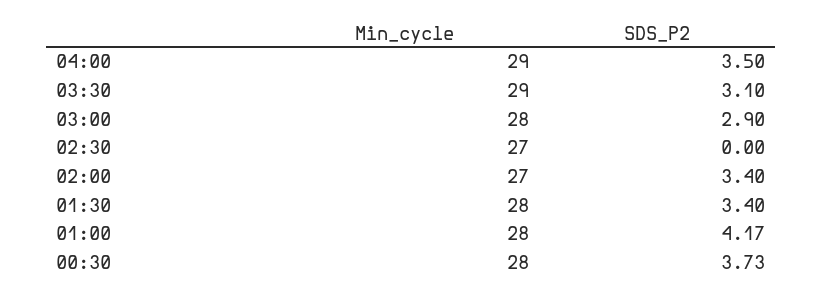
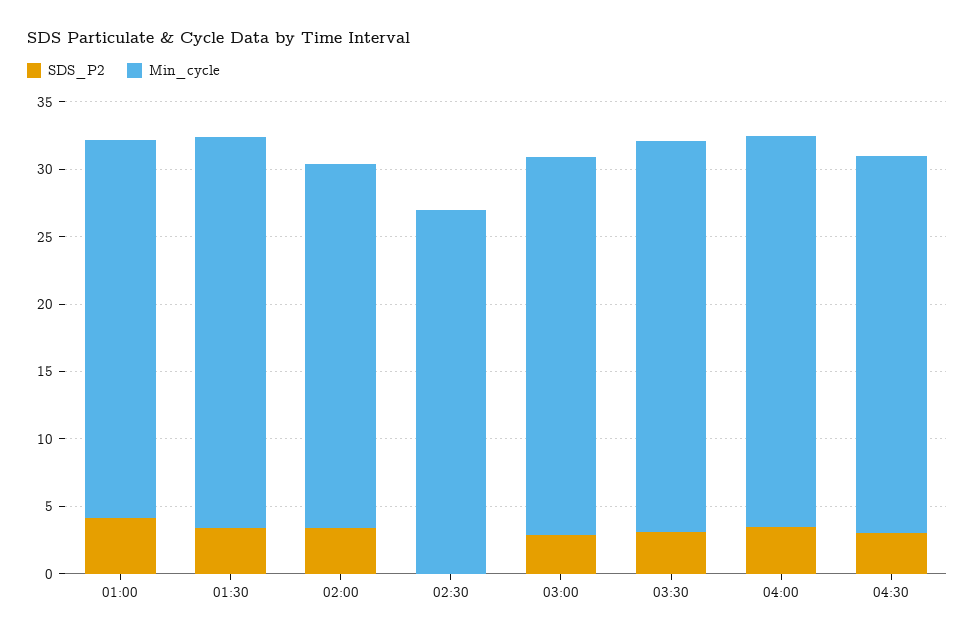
Min_cycle, 01:30: 28 -> 29
Min_cycle, 00:30: 28 -> none
SDS_P2, 00:30: 3.73 -> none
SDS_P2, 04:30: none -> 3
Min_cycle, 04:30: none -> 28

